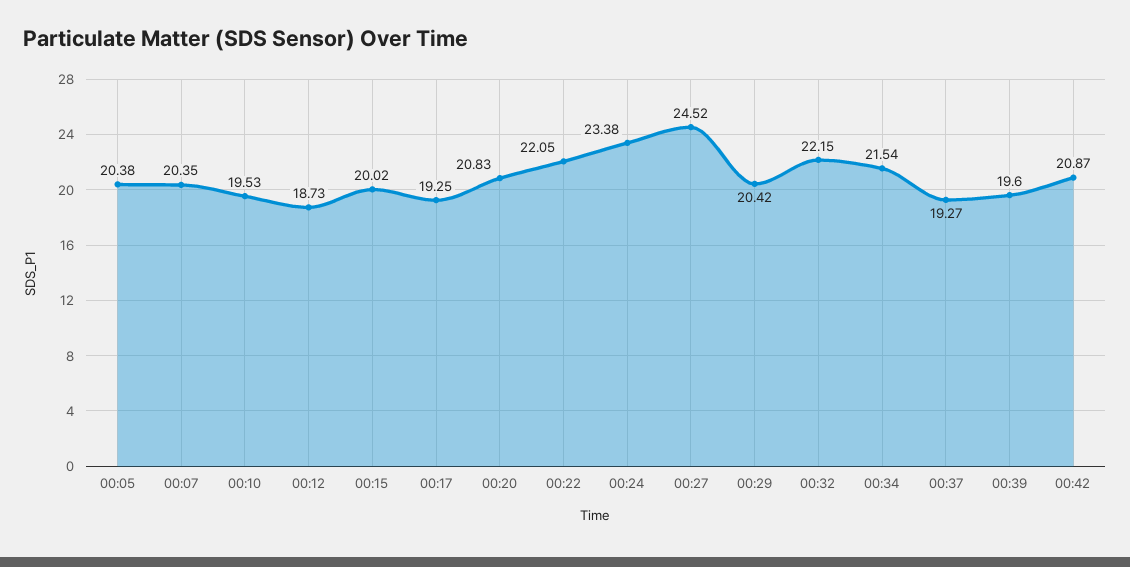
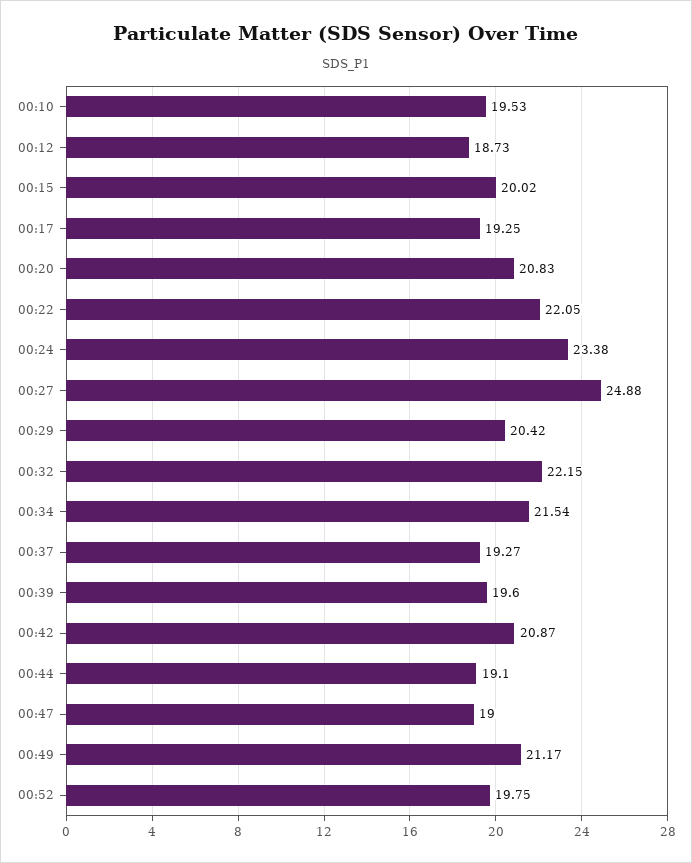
00:05: 20.38 -> none
00:07: 20.35 -> none
00:27: 24.52 -> 24.88
00:44: none -> 19.1
00:47: none -> 19
00:49: none -> 21.17
00:52: none -> 19.75

